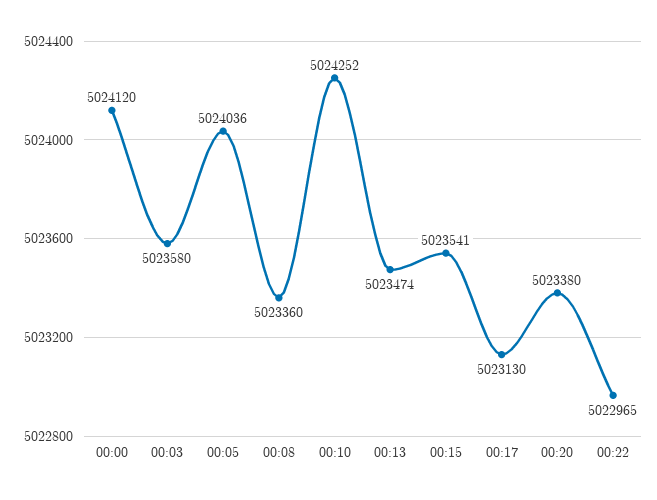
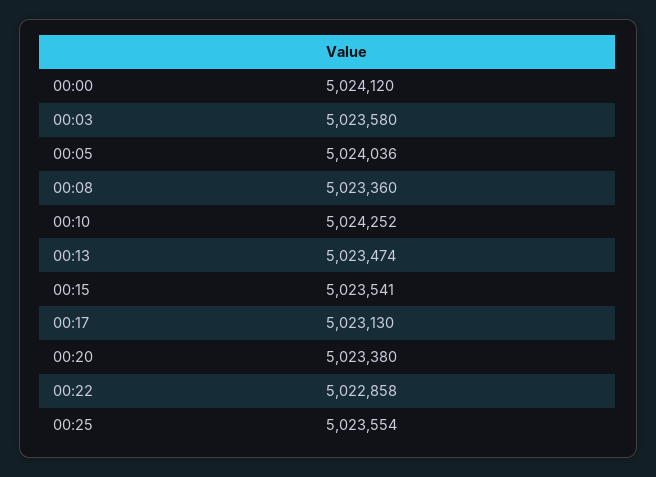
00:22: 5022965 -> 5022858
00:25: none -> 5023554

